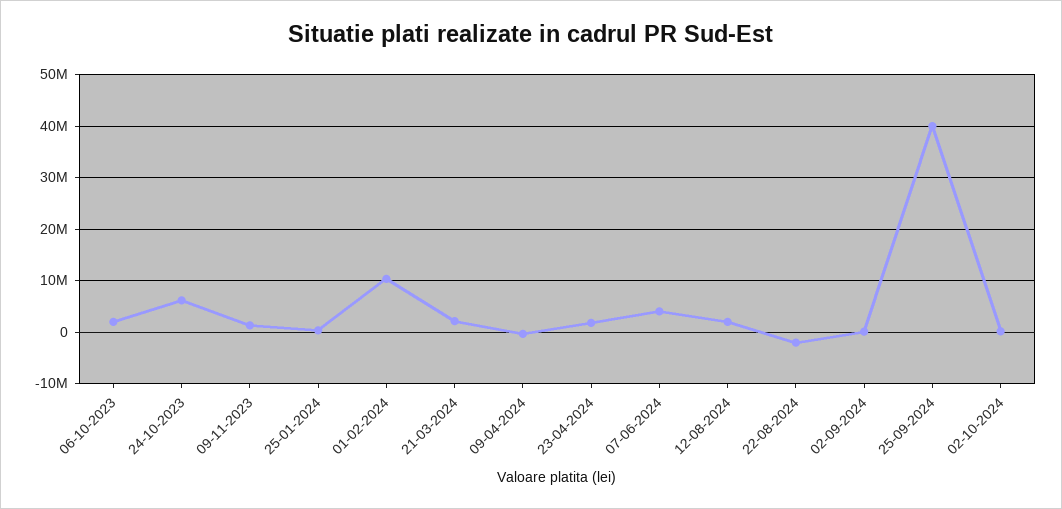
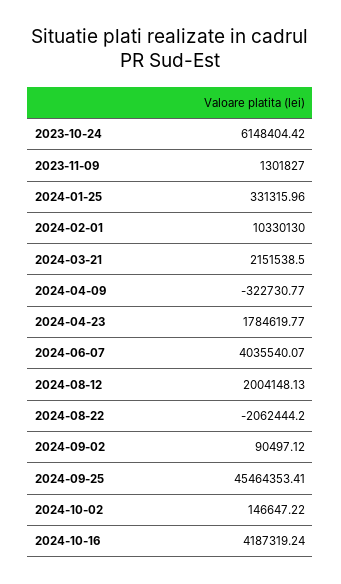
06-10-2023: 2000000 -> none
25-09-2024: 40000000 -> 45464353.41
2024-10-16: none -> 4187319.24

